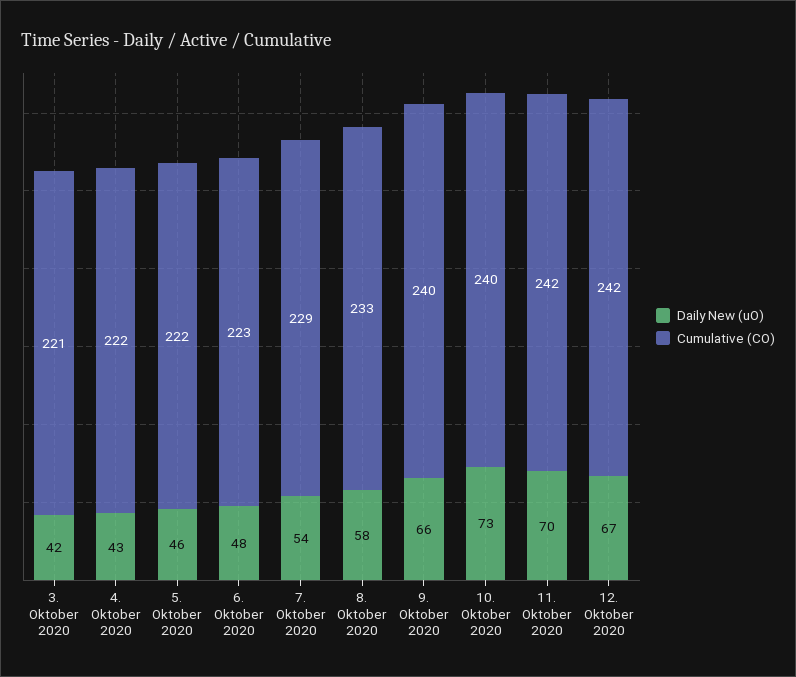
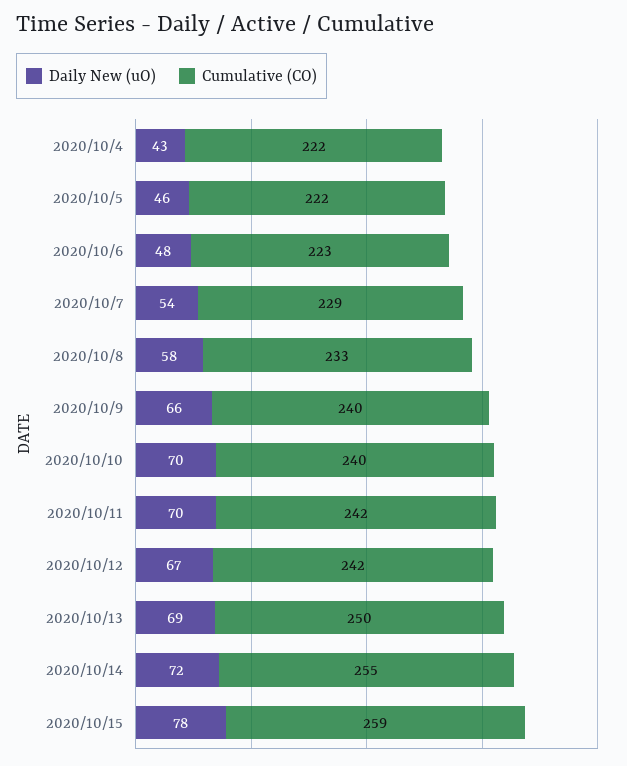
Daily New (uO), 3. Oktober 2020: 42 -> none
Cumulative (CO), 3. Oktober 2020: 221 -> none
Daily New (uO), 10. Oktober 2020: 73 -> 70
Daily New (uO), 2020/10/13: none -> 69
Cumulative (CO), 2020/10/13: none -> 250
Daily New (uO), 2020/10/14: none -> 72
Cumulative (CO), 2020/10/14: none -> 255
Daily New (uO), 2020/10/15: none -> 78
Cumulative (CO), 2020/10/15: none -> 259

